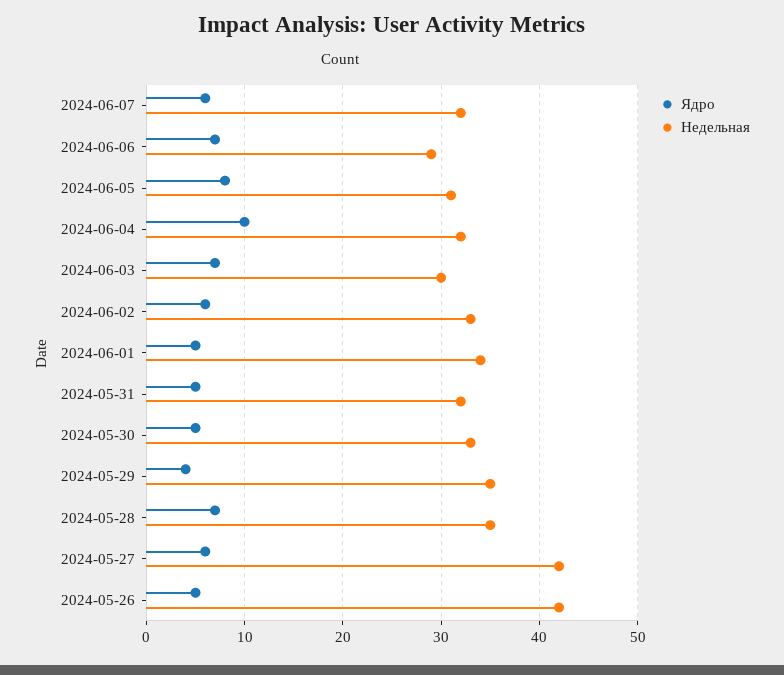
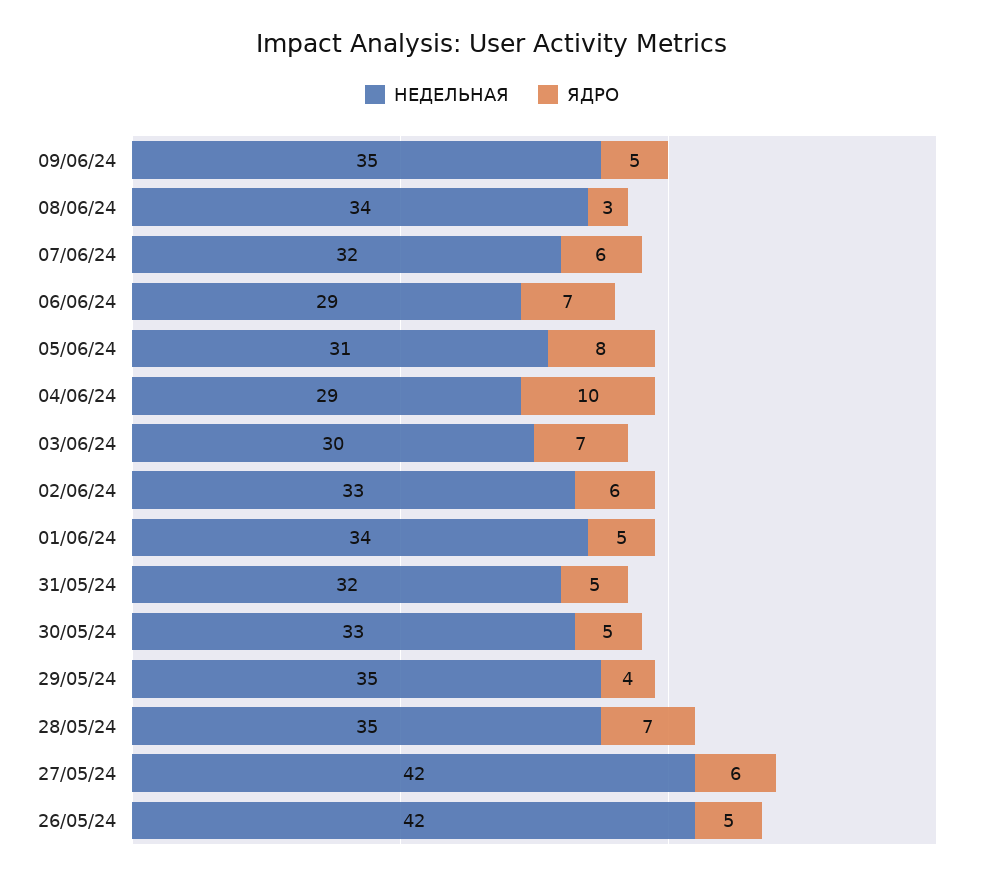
Недельная, 2024-06-04: 32 -> 29
Недельная, 09/06/24: none -> 35
Ядро, 09/06/24: none -> 5
Недельная, 08/06/24: none -> 34
Ядро, 08/06/24: none -> 3

